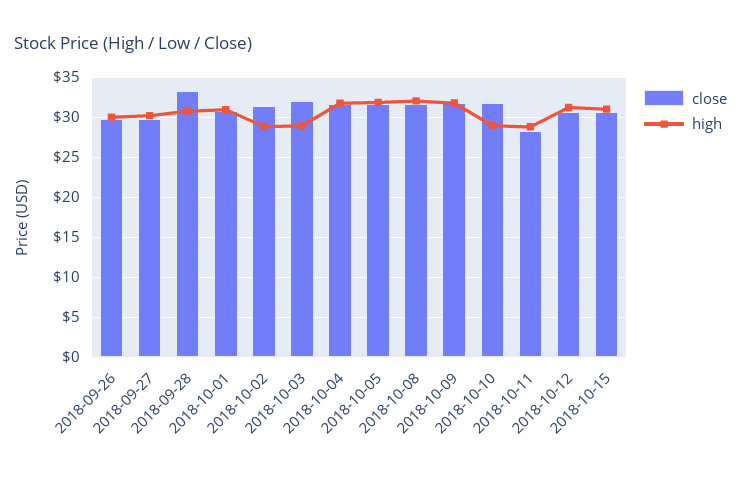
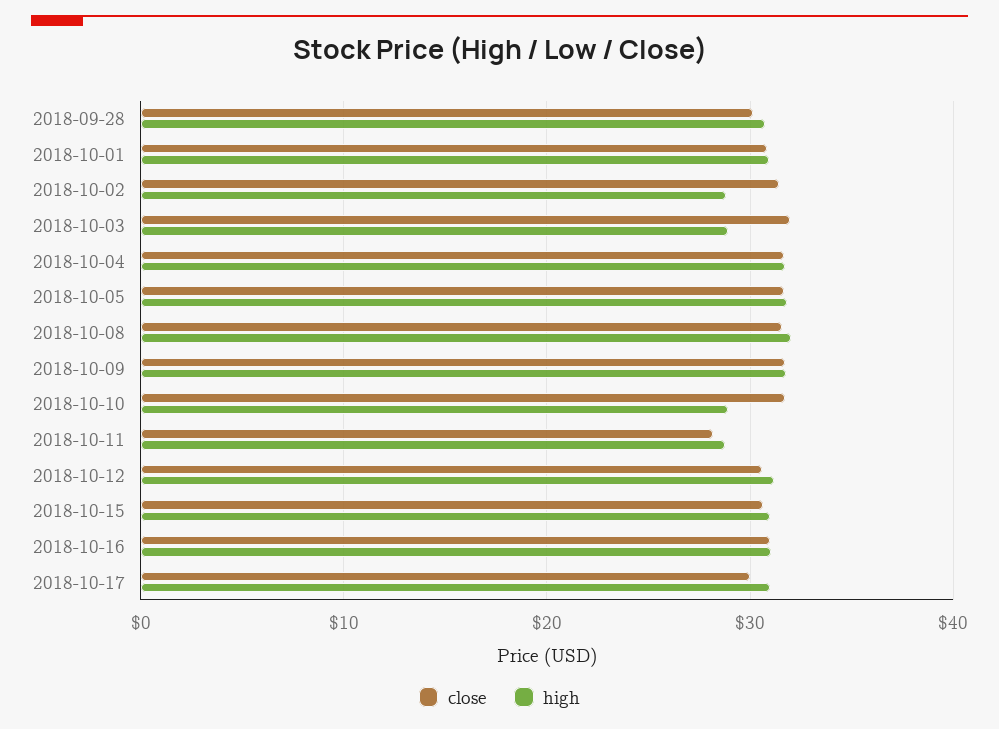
close, 2018-09-26: 30 -> none
high, 2018-09-26: 30 -> none
close, 2018-09-27: 30 -> none
high, 2018-09-27: 30 -> none
close, 2018-09-28: 33 -> 30
close, 2018-10-16: none -> 31
high, 2018-10-16: none -> 31
close, 2018-10-17: none -> 30
high, 2018-10-17: none -> 31

